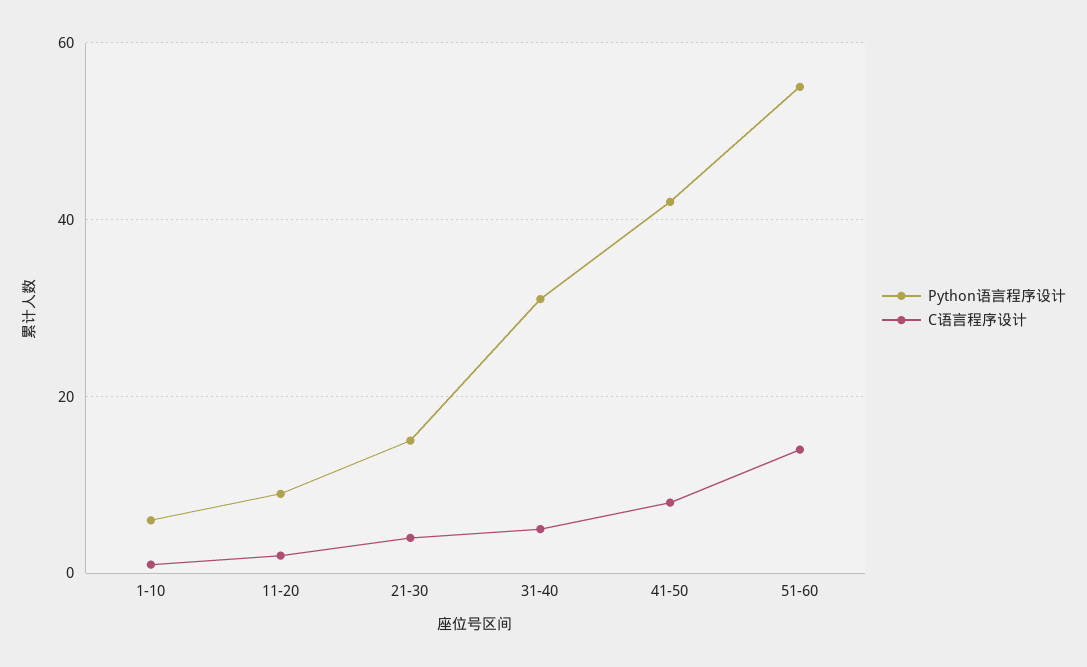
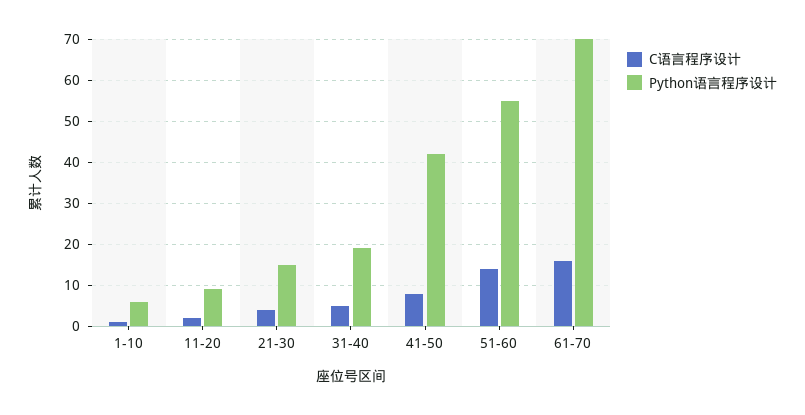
Python语言程序设计, 31-40: 30 -> 20
C语言程序设计, 61-70: none -> 15
Python语言程序设计, 61-70: none -> 70

